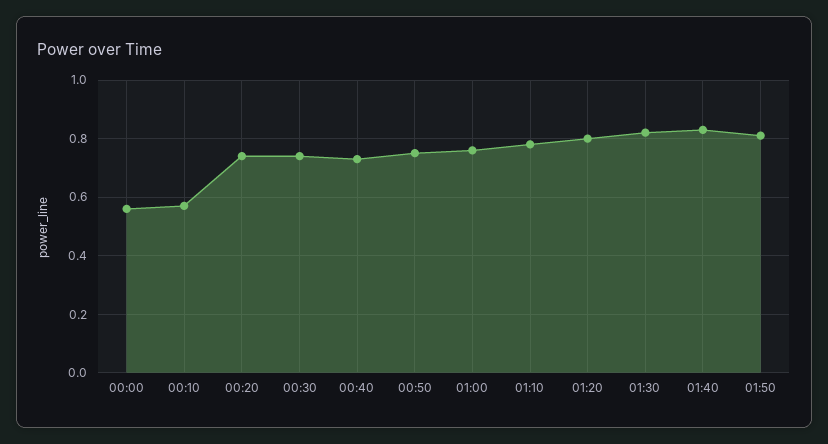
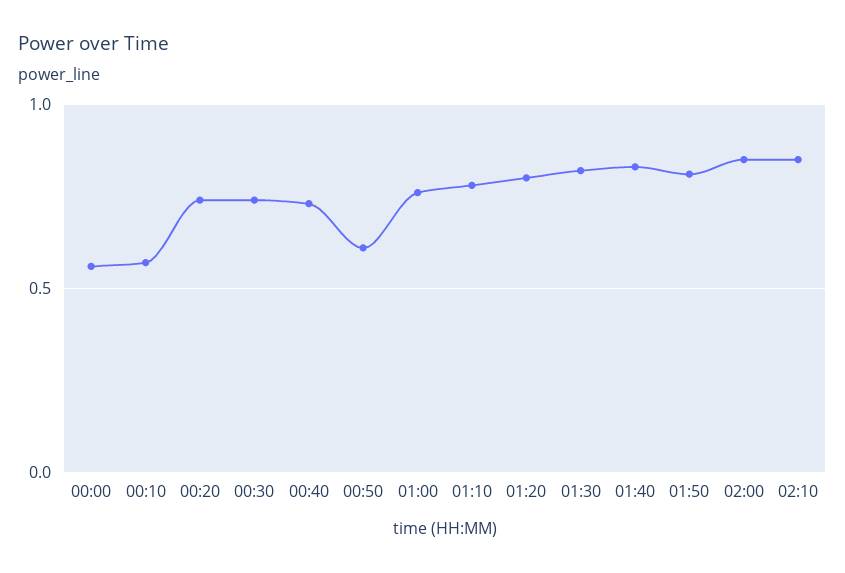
00:50: 0.75 -> 0.6
02:00: none -> 0.85
02:10: none -> 0.85

